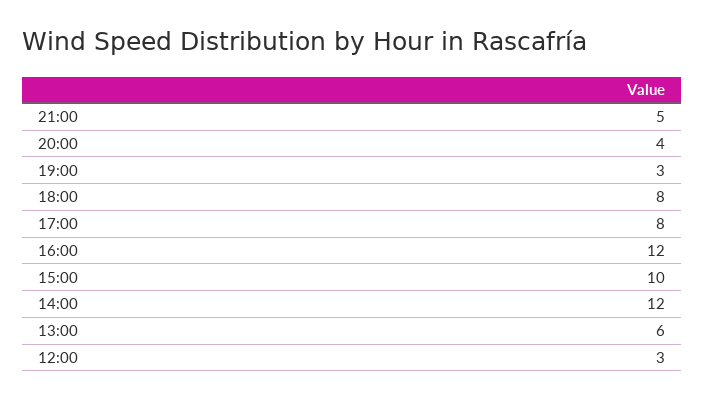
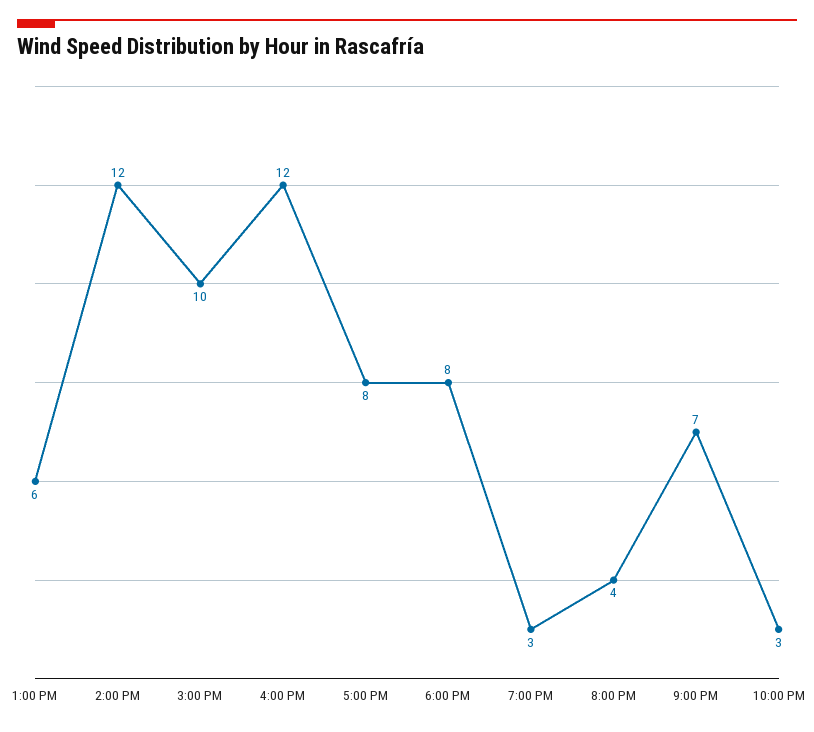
21:00: 5 -> 7
12:00: 3 -> none
10:00 PM: none -> 3

